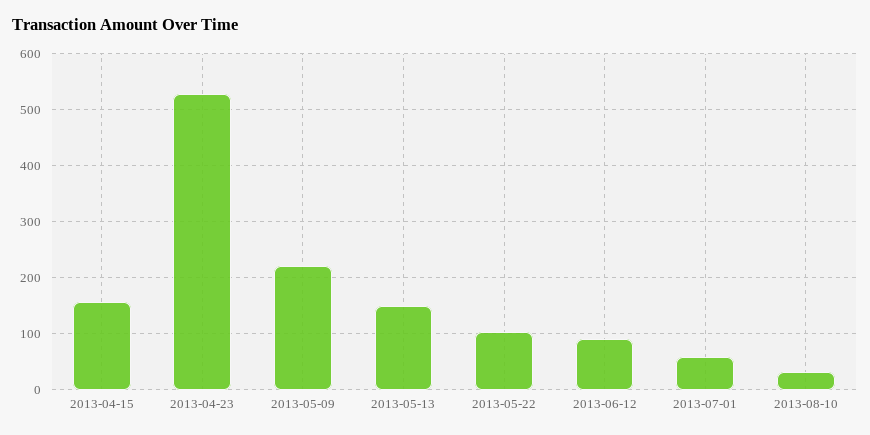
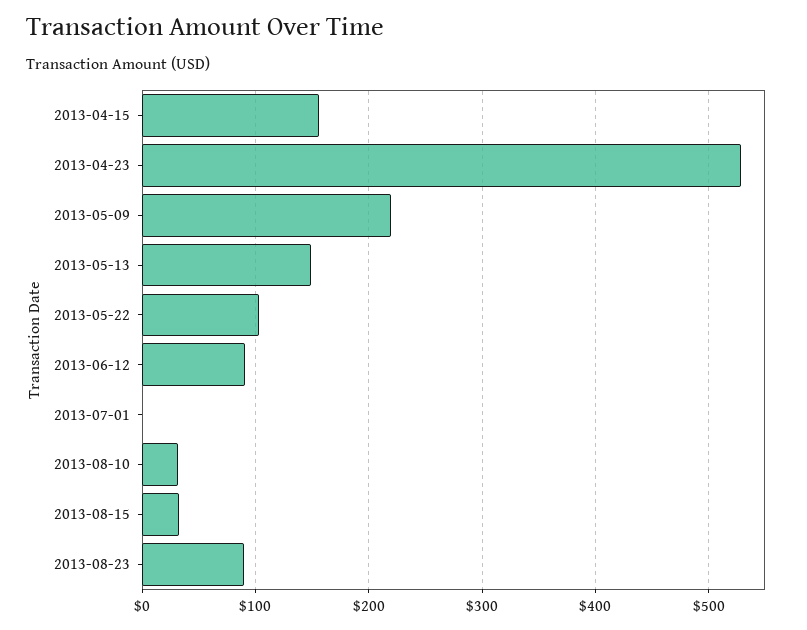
2013-07-01: 60 -> 0
2013-08-15: none -> 30
2013-08-23: none -> 90

